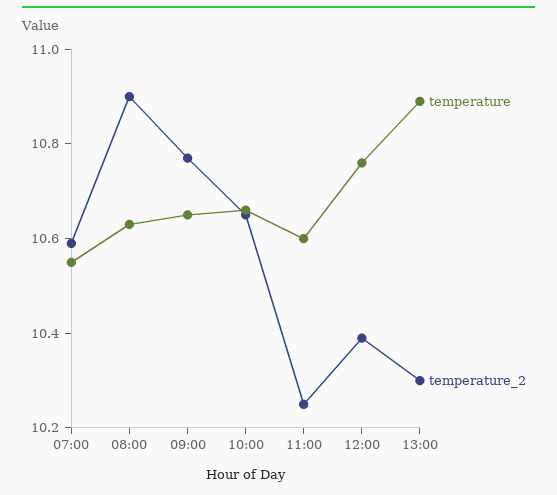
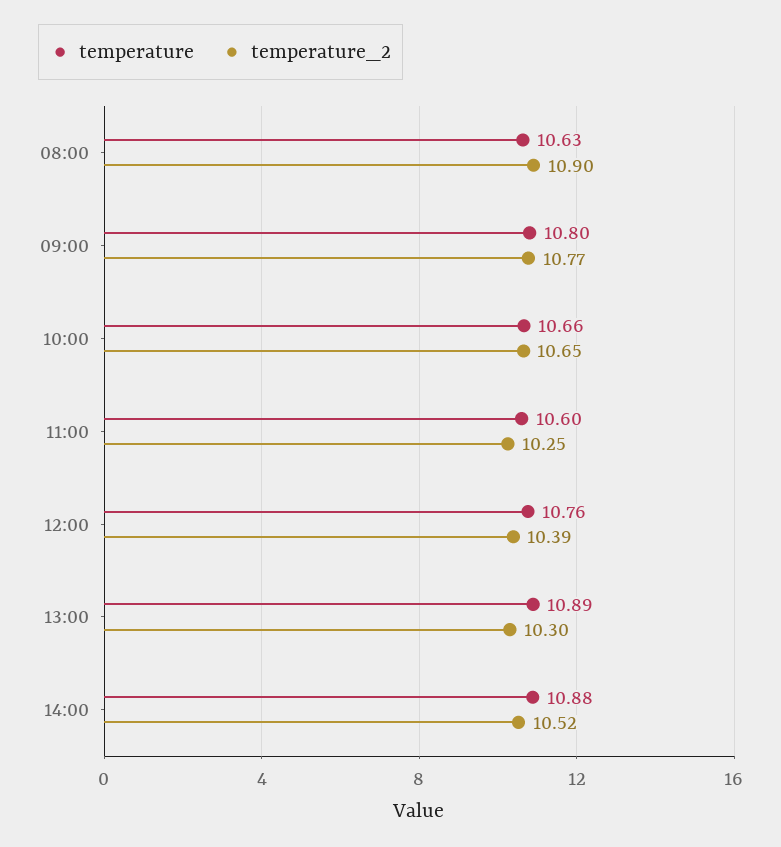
temperature, 07:00: 10.55 -> none
temperature_2, 07:00: 10.6 -> none
temperature, 09:00: 10.65 -> 10.8
temperature, 14:00: none -> 10.88
temperature_2, 14:00: none -> 10.52

